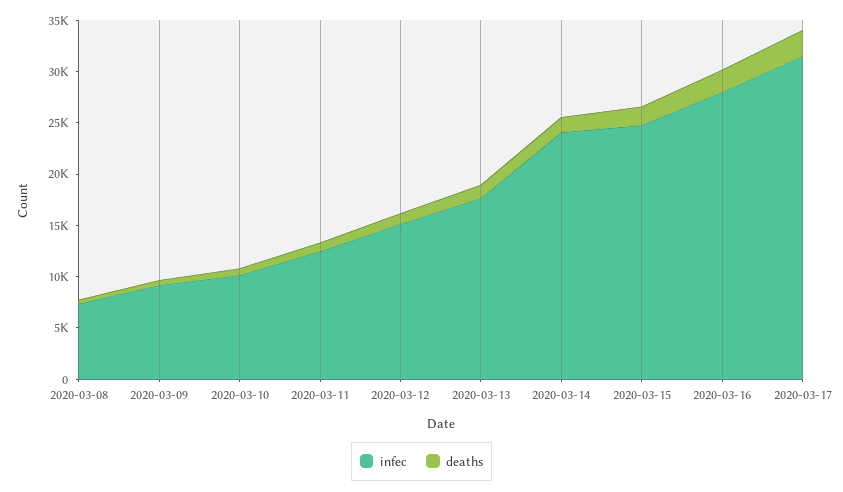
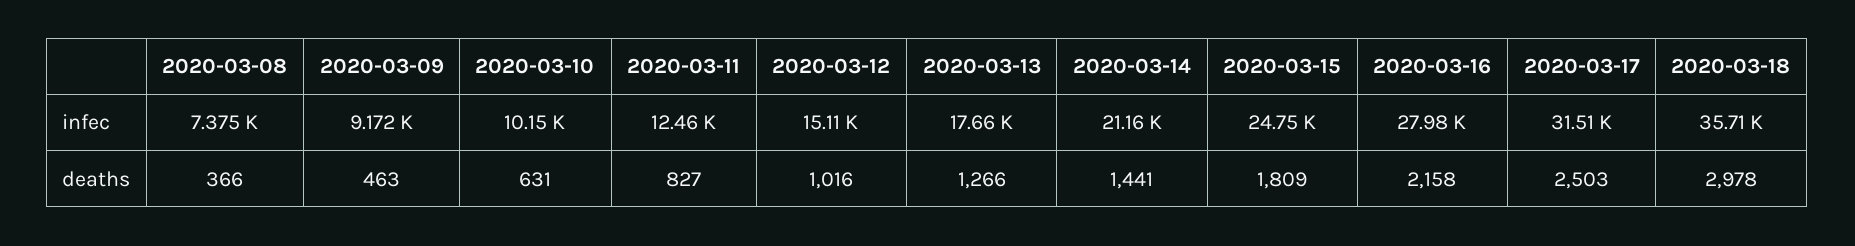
infec, 2020-03-14: 24000 -> 21160
infec, 2020-03-18: none -> 35710
deaths, 2020-03-18: none -> 2978

